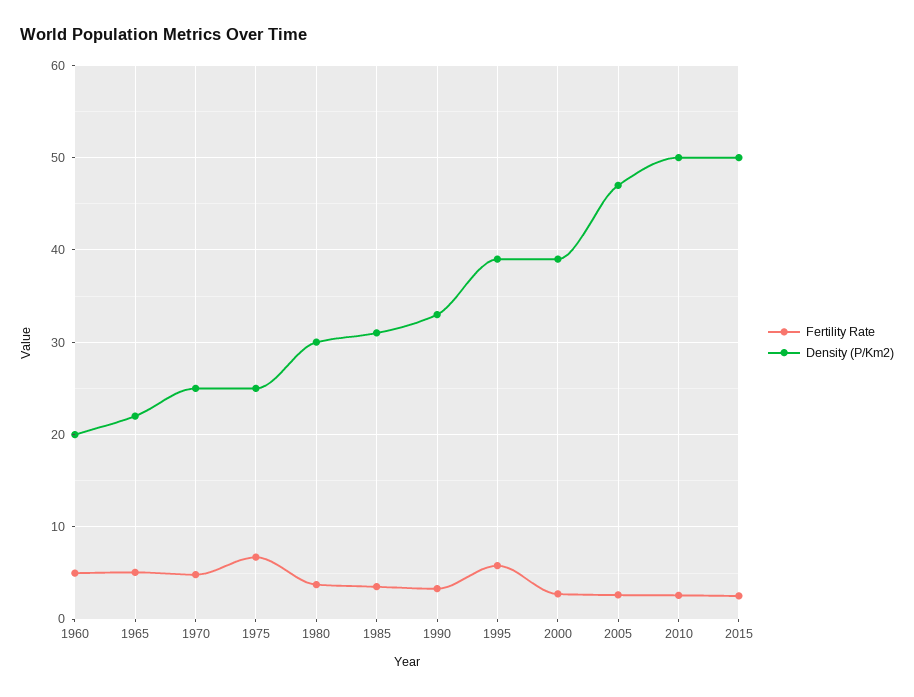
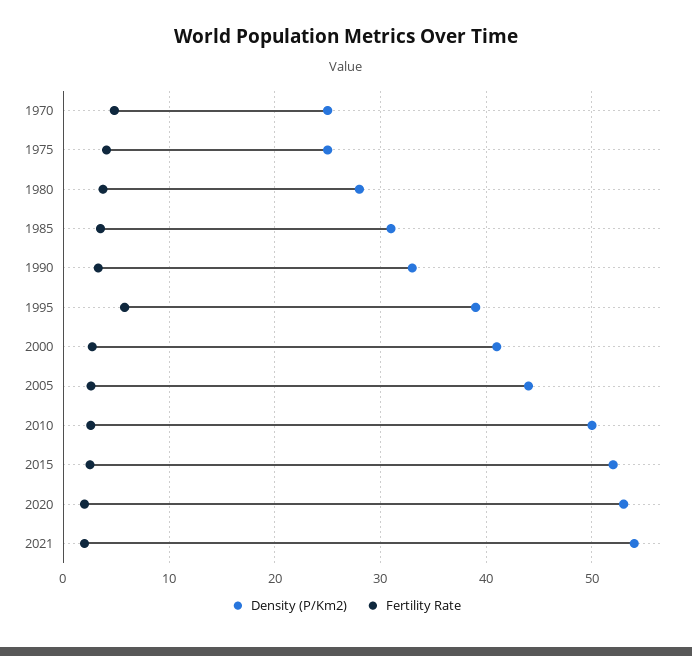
Fertility Rate, 1960: 5 -> none
Density (P/Km2), 1960: 20 -> none
Fertility Rate, 1965: 5 -> none
Density (P/Km2), 1965: 22 -> none
Fertility Rate, 1975: 7 -> 4
Density (P/Km2), 1980: 30 -> 28
Density (P/Km2), 2000: 39 -> 41
Density (P/Km2), 2005: 47 -> 44
Density (P/Km2), 2015: 50 -> 52
Density (P/Km2), 2020: none -> 53
Fertility Rate, 2020: none -> 2
Density (P/Km2), 2021: none -> 54
Fertility Rate, 2021: none -> 2

